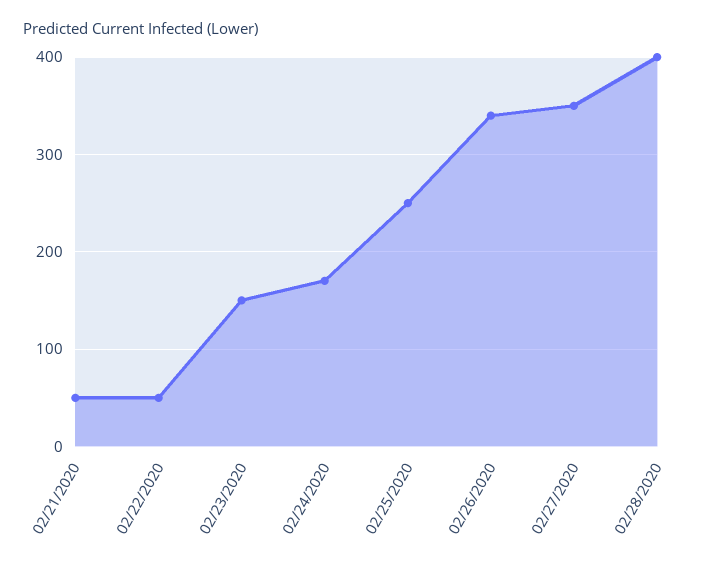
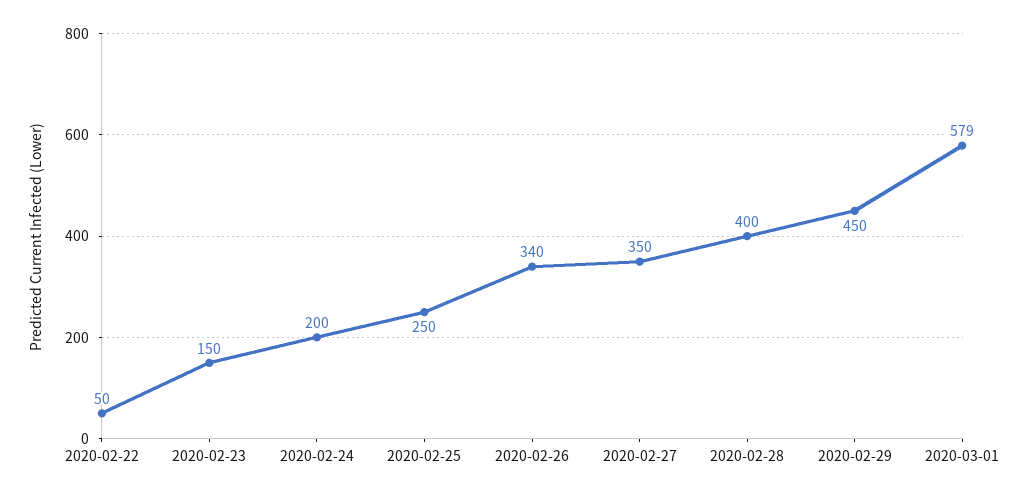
02/21/2020: 50 -> none
02/24/2020: 170 -> 200
2020-02-29: none -> 450
2020-03-01: none -> 579

